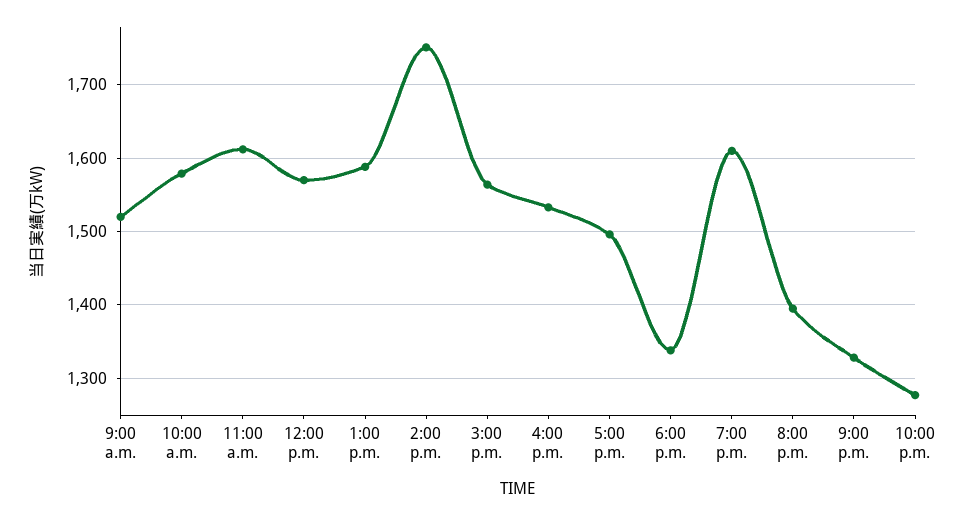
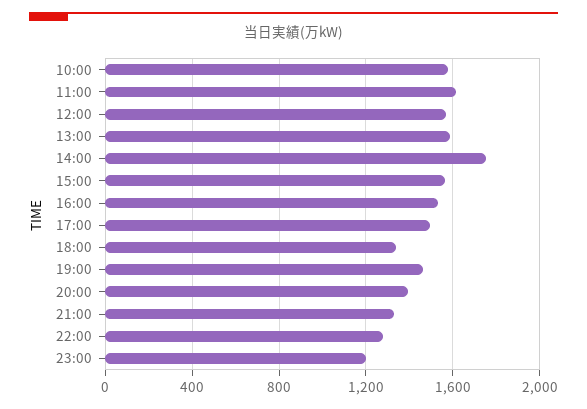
9:00 a.m.: 1520 -> none
7:00 p.m.: 1610 -> 1450
23:00: none -> 1200

